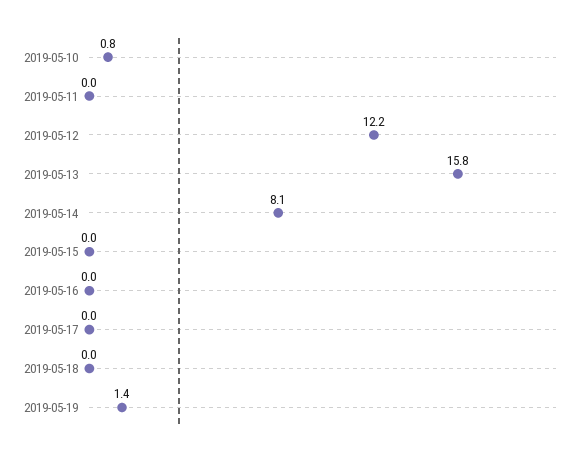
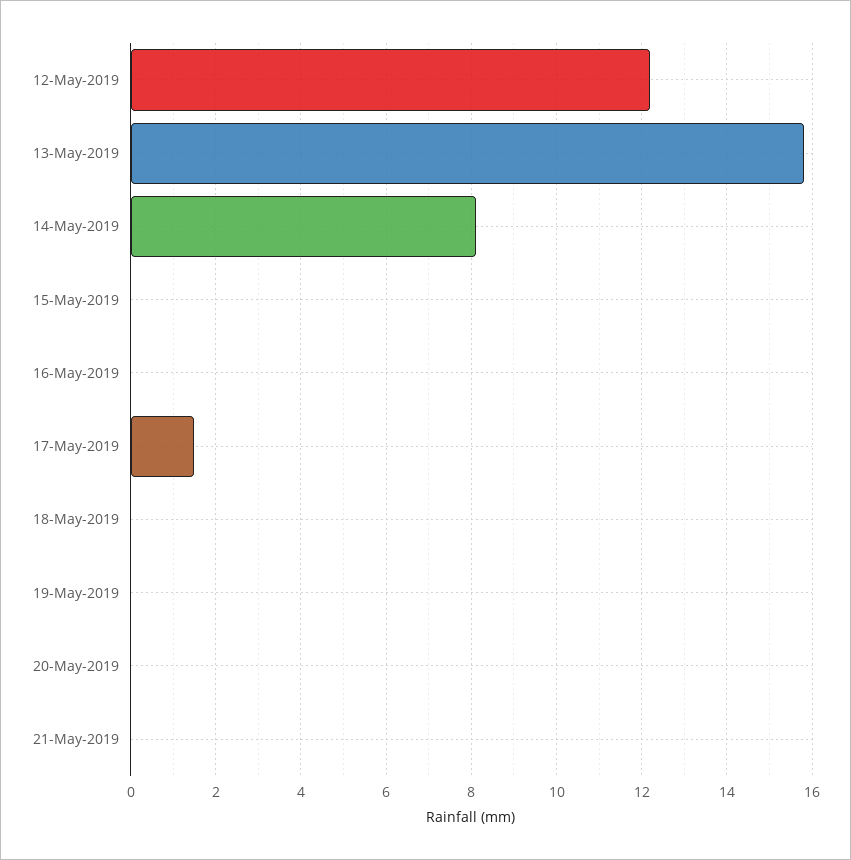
2019-05-10: 0.8 -> none
2019-05-11: 0 -> none
2019-05-17: 0 -> 1.5
2019-05-19: 1.4 -> 0
20-May-2019: none -> 0
21-May-2019: none -> 0

